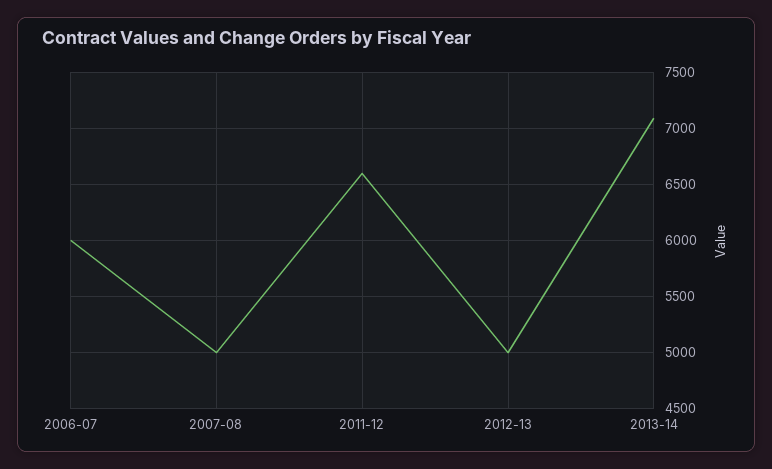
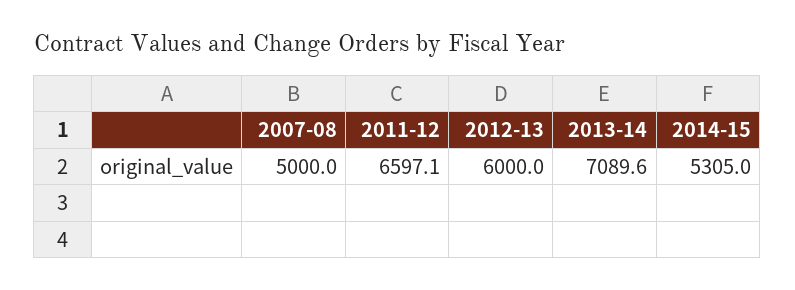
2006-07: 6000 -> none
2012-13: 5000 -> 6000
2014-15: none -> 5305

